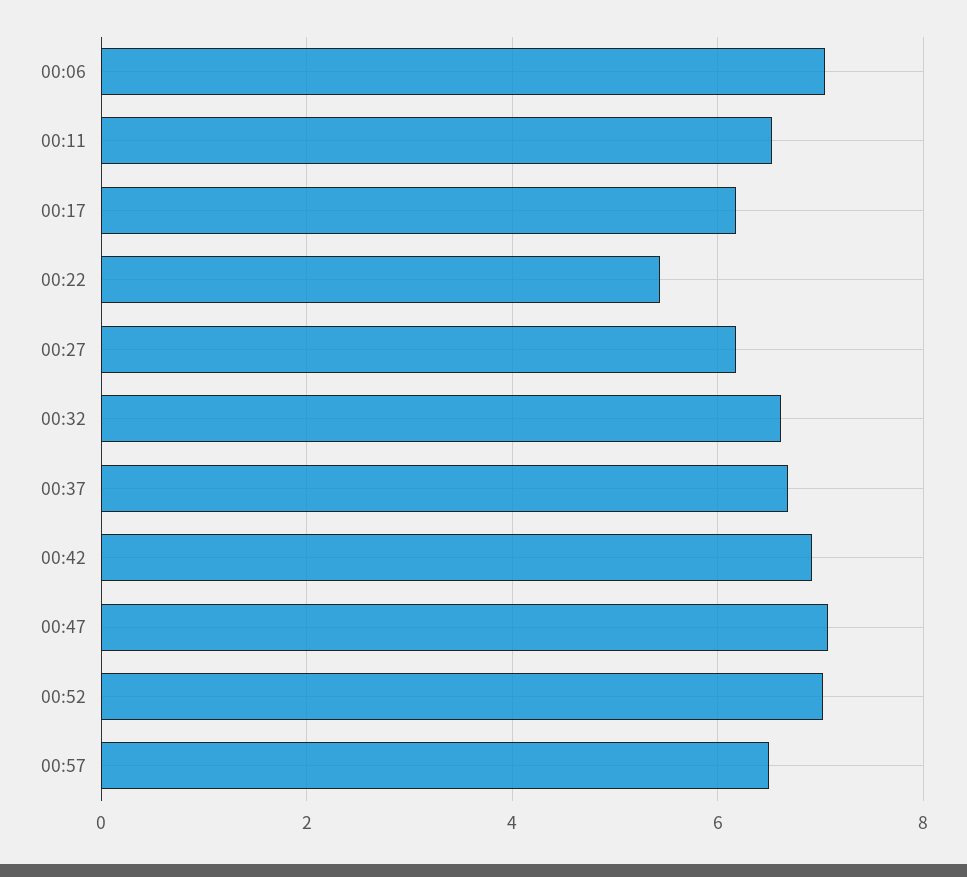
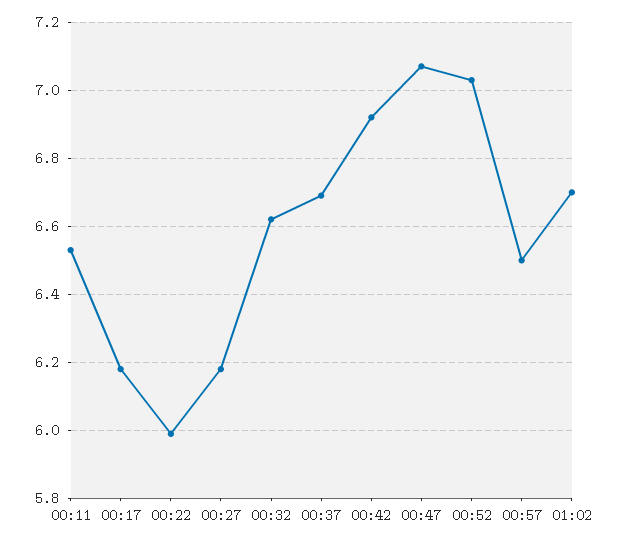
00:06: 7 -> none
00:22: 5.4 -> 6
01:02: none -> 6.7

